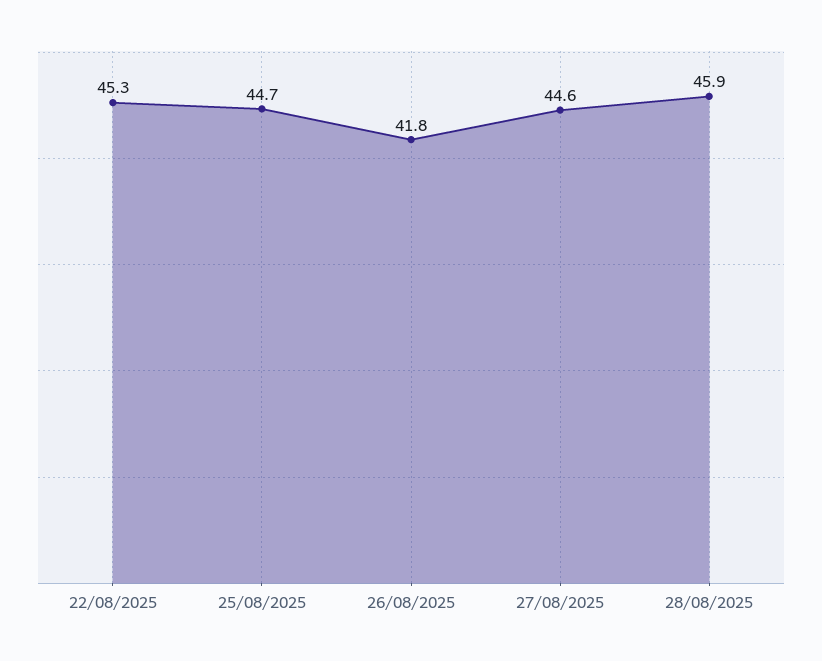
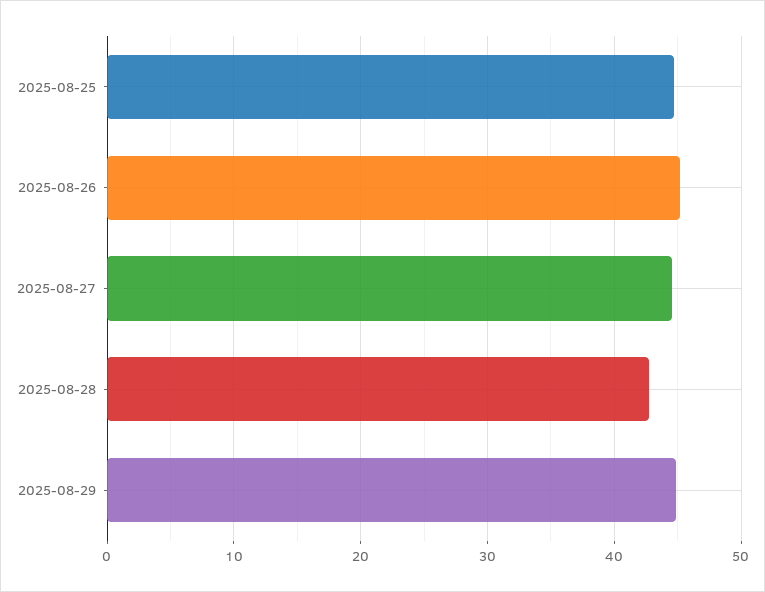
22/08/2025: 45.3 -> none
26/08/2025: 41.8 -> 45
28/08/2025: 45.9 -> 43
2025-08-29: none -> 45

